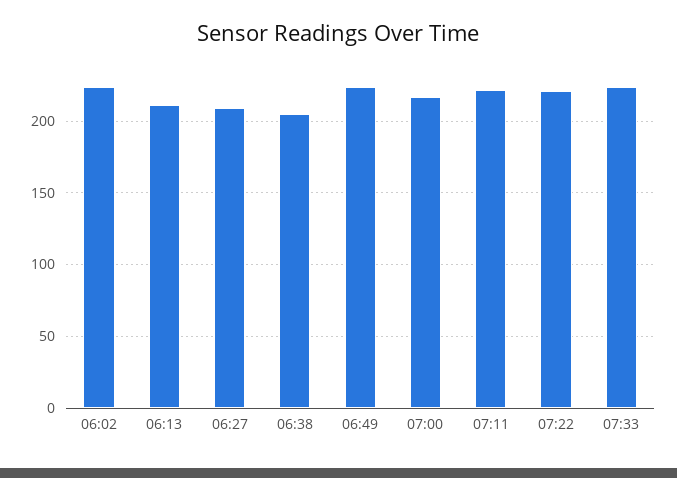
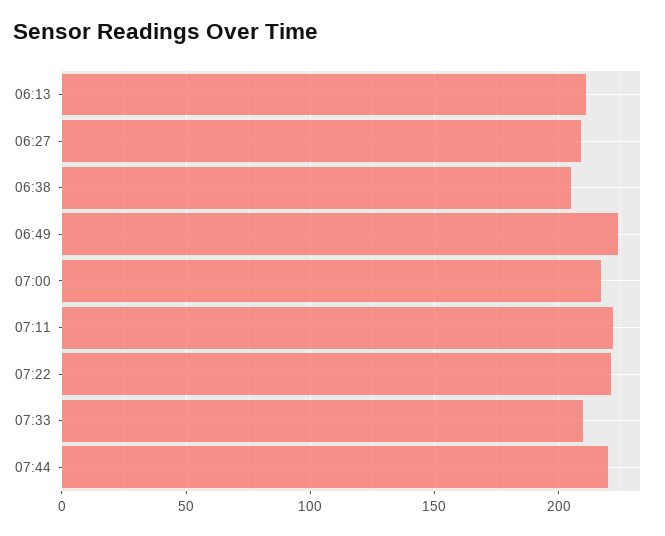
06:02: 225 -> none
07:33: 225 -> 210
07:44: none -> 220

